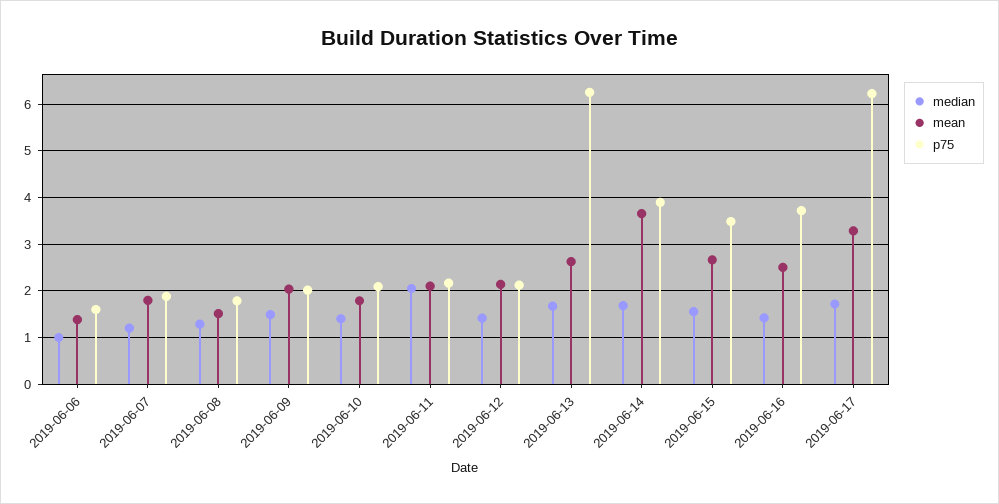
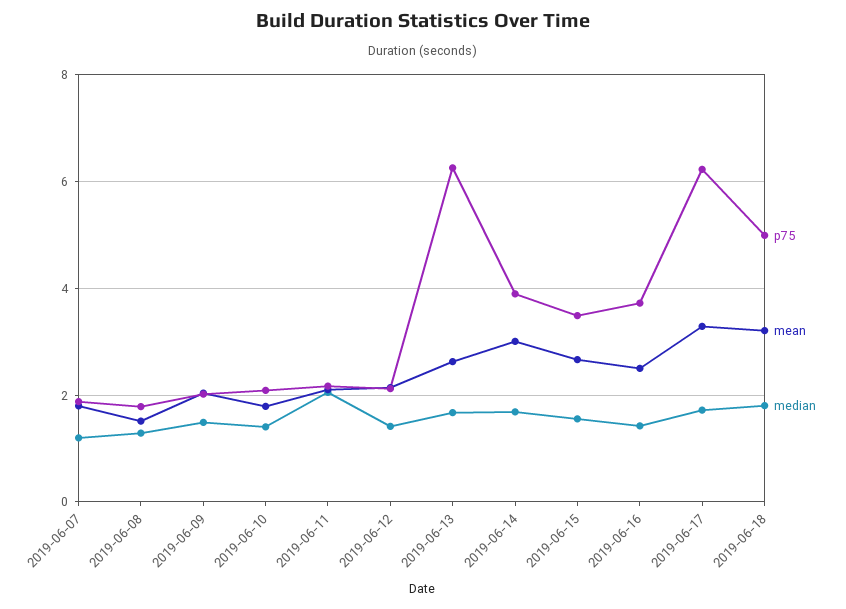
median, 2019-06-06: 1 -> none
mean, 2019-06-06: 1.4 -> none
p75, 2019-06-06: 1.6 -> none
mean, 2019-06-14: 3.6 -> 3
p75, 2019-06-18: none -> 5
mean, 2019-06-18: none -> 3.2
median, 2019-06-18: none -> 1.8

